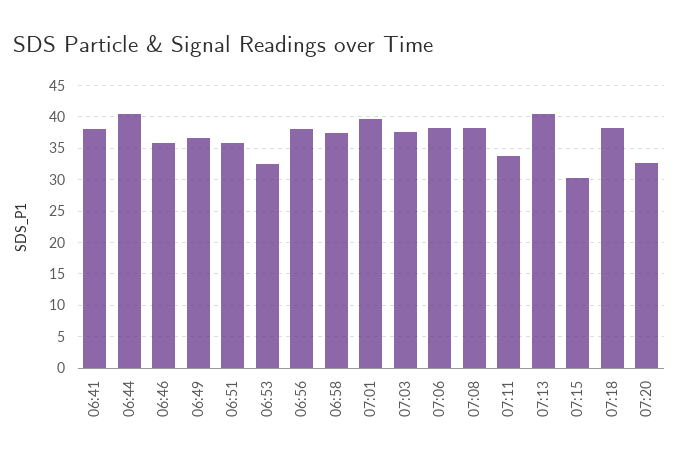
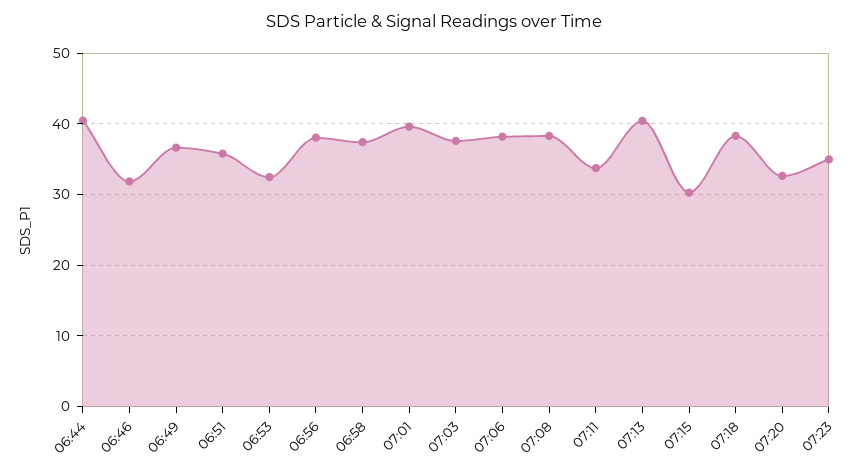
06:41: 38 -> none
06:46: 36 -> 32
07:23: none -> 35

